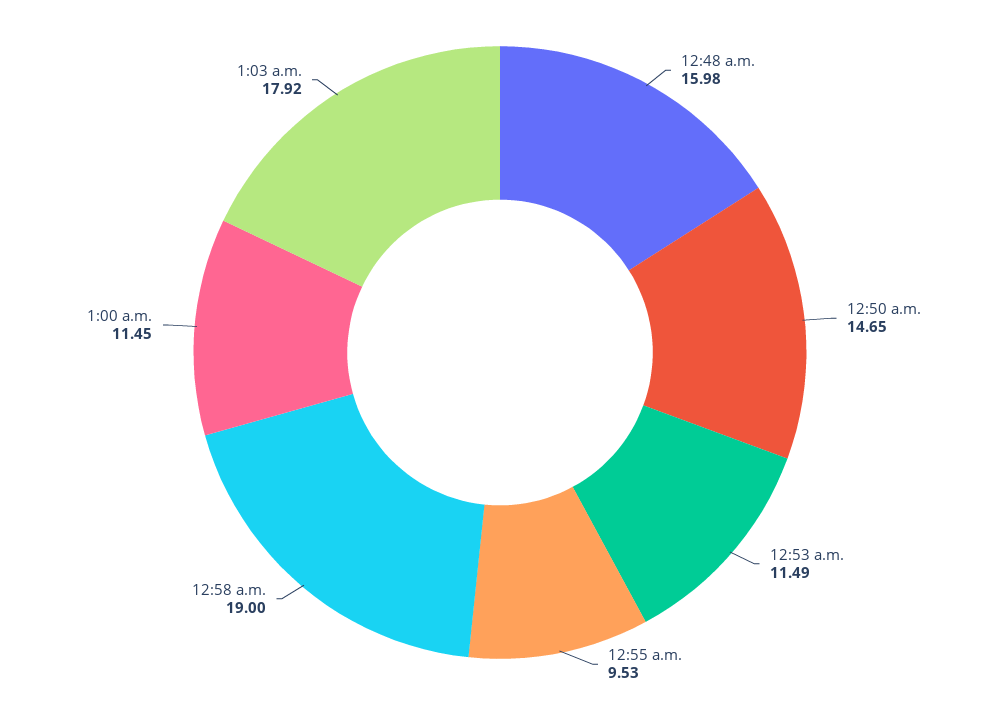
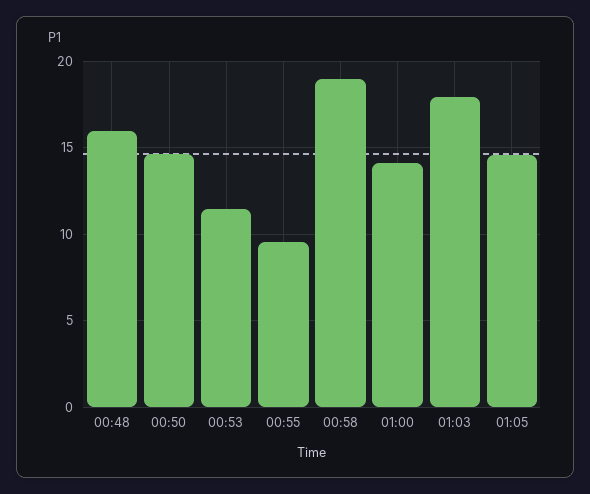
1:00 a.m.: 11.45 -> 14
01:05: none -> 14.5

